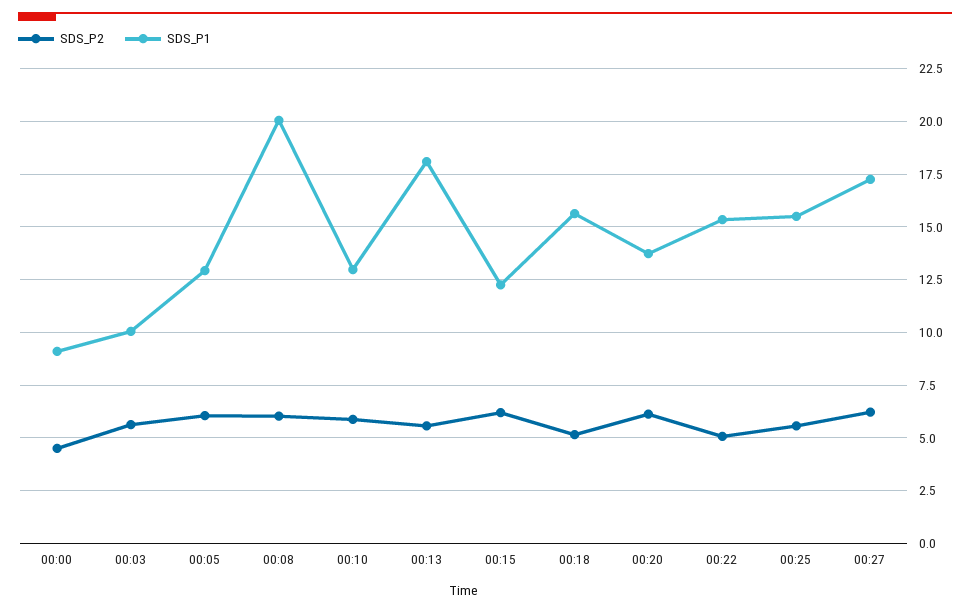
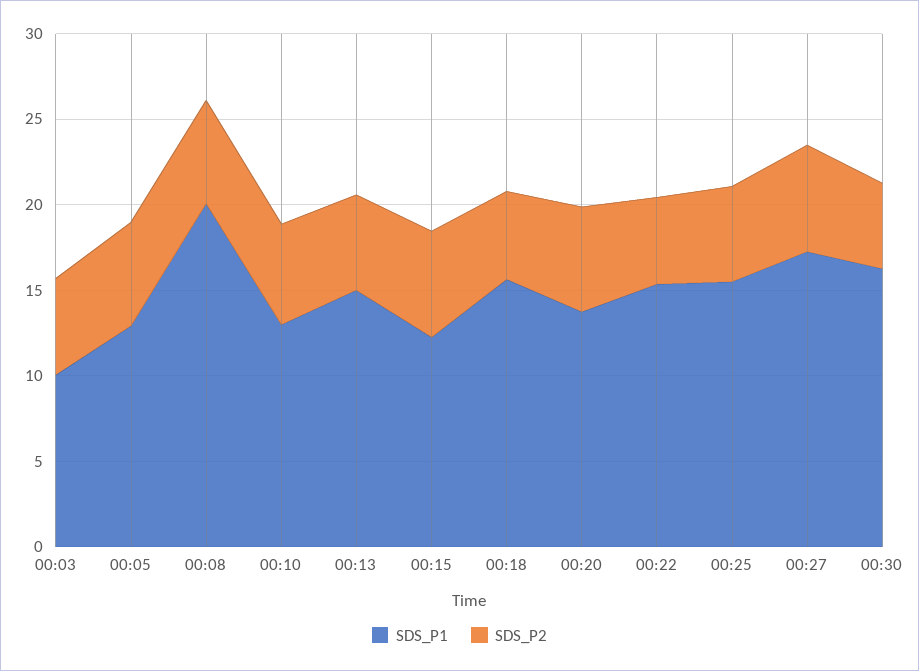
SDS_P2, 00:00: 4.5 -> none
SDS_P1, 00:00: 9 -> none
SDS_P1, 00:13: 18 -> 15
SDS_P1, 00:30: none -> 16
SDS_P2, 00:30: none -> 5

